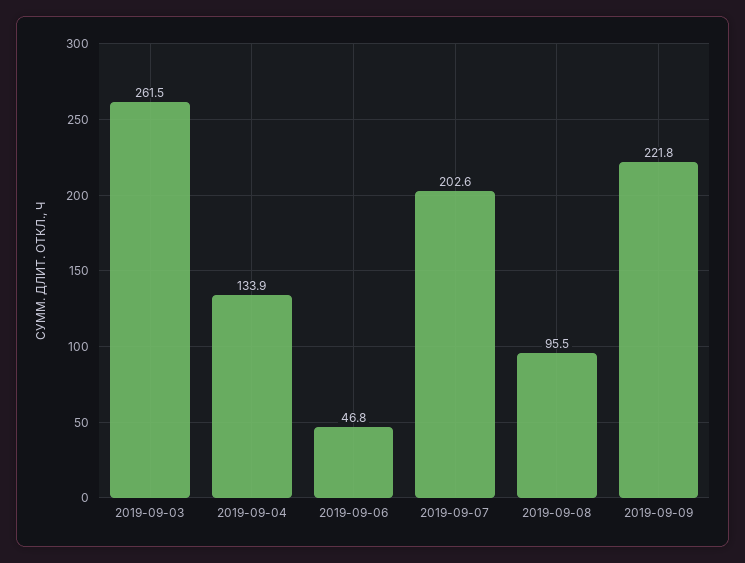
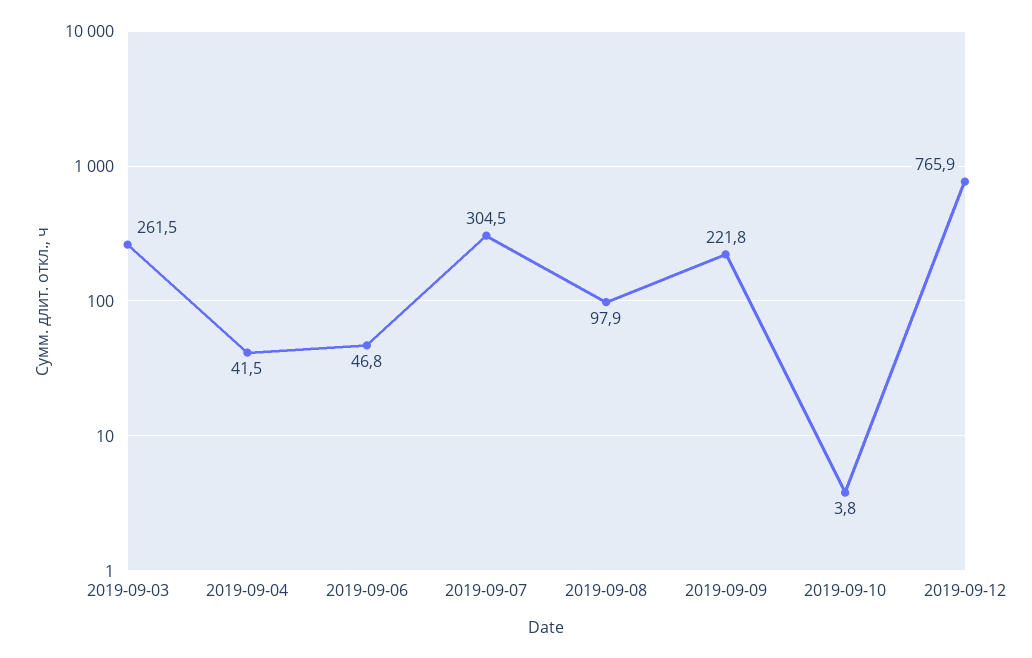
2019-09-04: 133.9 -> 41.5
2019-09-07: 202.6 -> 304.5
2019-09-08: 95.5 -> 97.9
2019-09-10: none -> 3.8
2019-09-12: none -> 765.9

